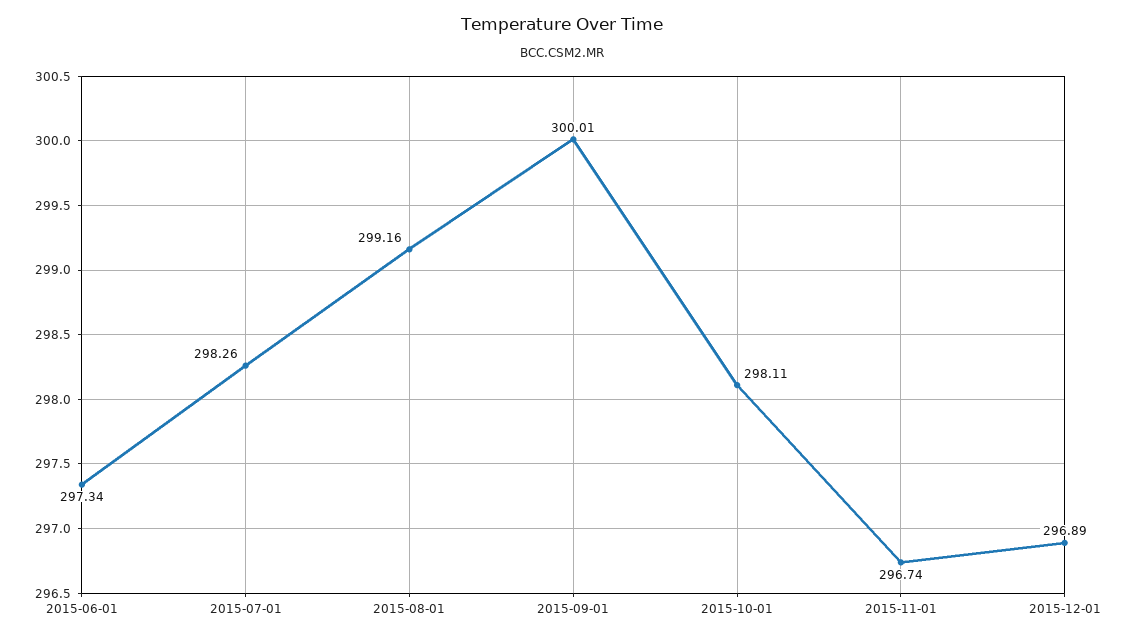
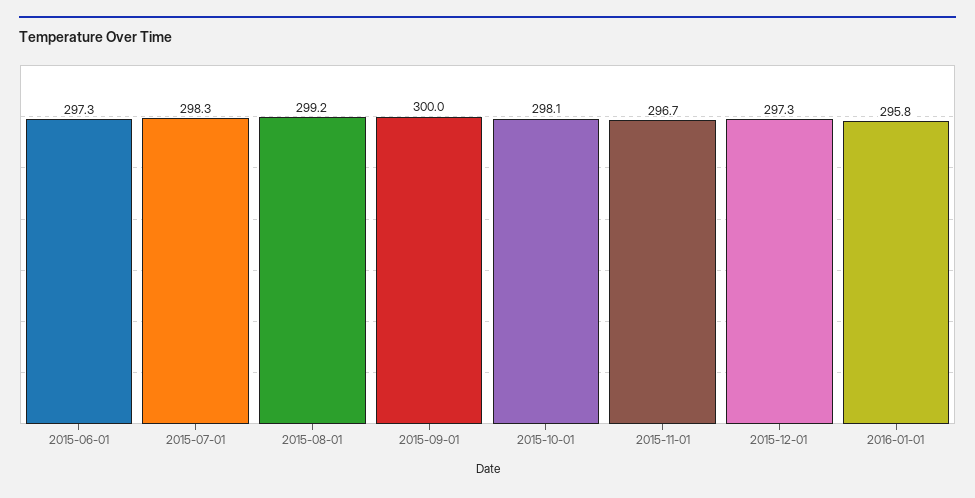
2015-12-01: 296.89 -> 297.3
2016-01-01: none -> 295.8

